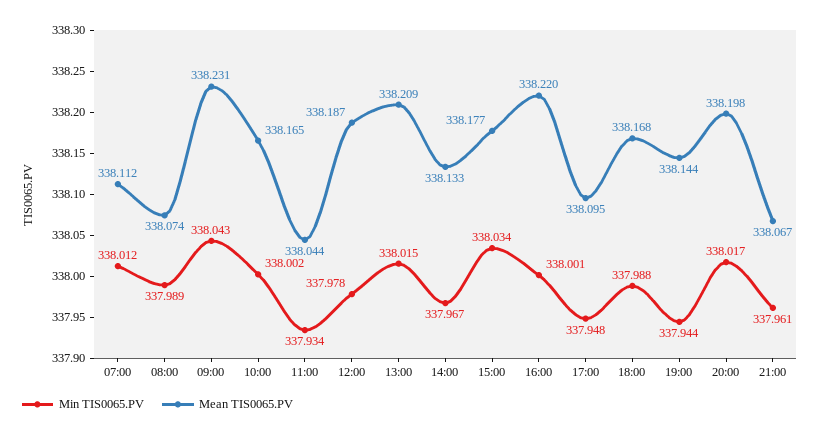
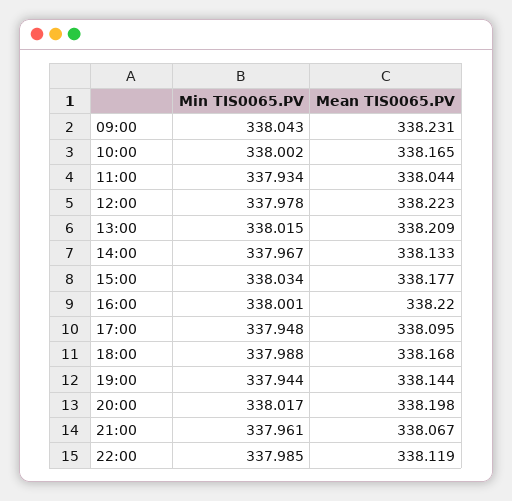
Min TIS0065.PV, 07:00: 338.012 -> none
Mean TIS0065.PV, 07:00: 338.112 -> none
Min TIS0065.PV, 08:00: 337.989 -> none
Mean TIS0065.PV, 08:00: 338.074 -> none
Mean TIS0065.PV, 12:00: 338.187 -> 338.223
Min TIS0065.PV, 22:00: none -> 337.985
Mean TIS0065.PV, 22:00: none -> 338.119

